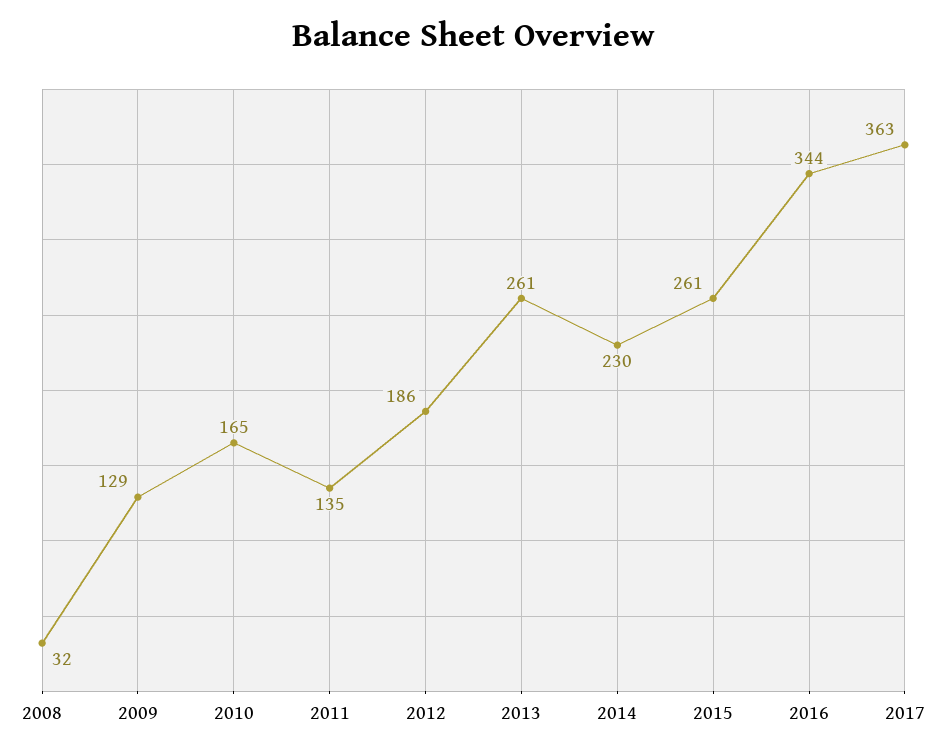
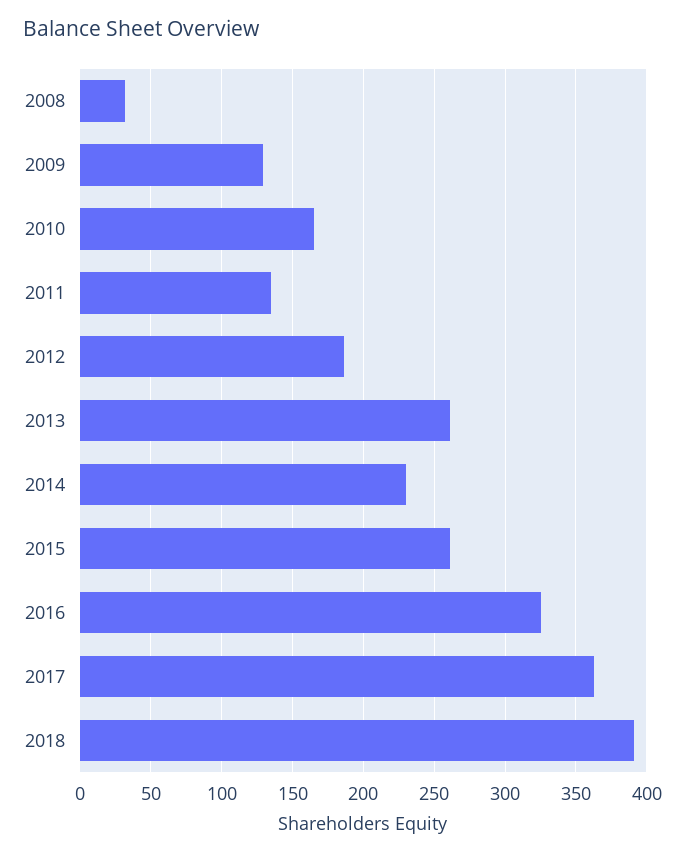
2016: 344 -> 325
2018: none -> 390

